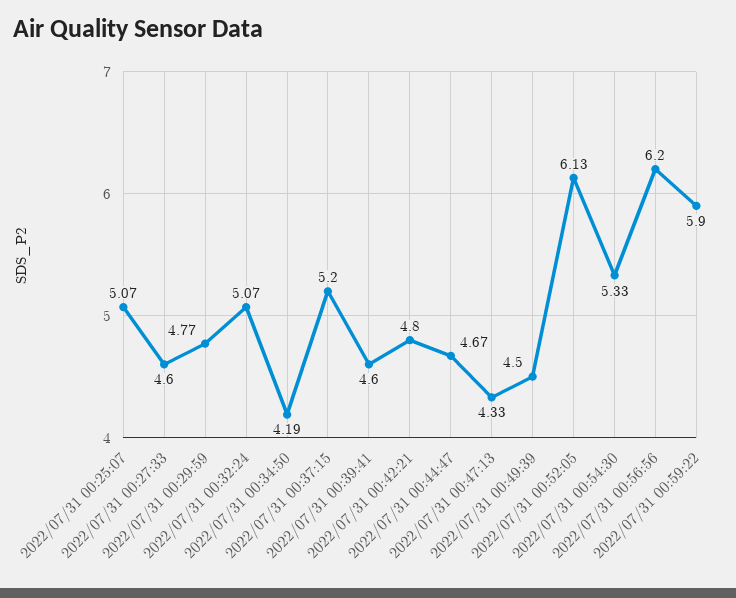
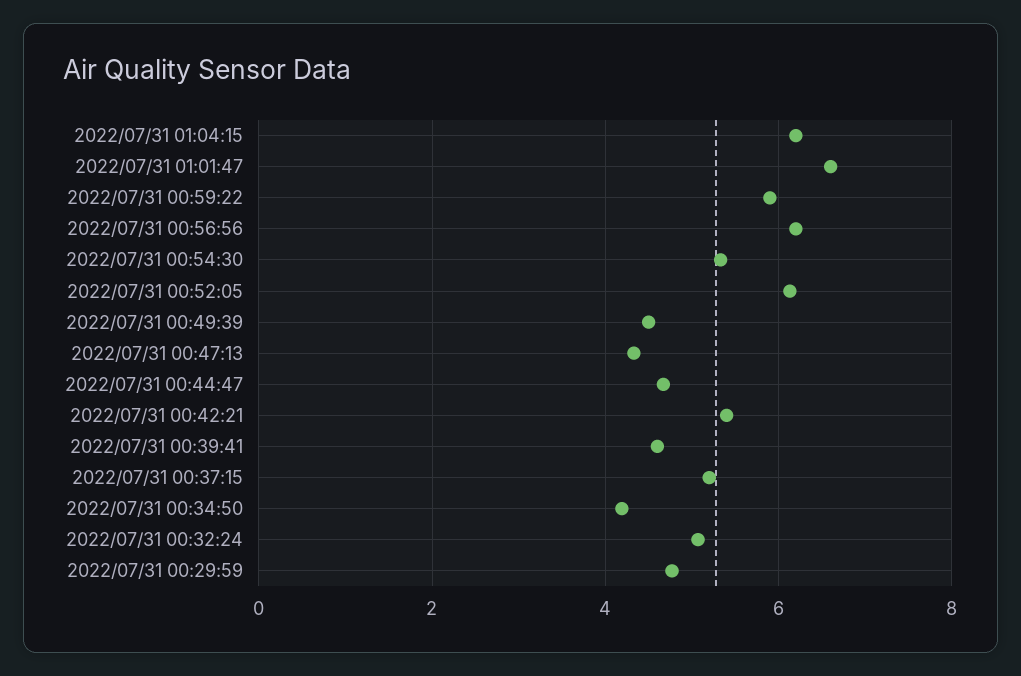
2022/07/31 00:25:07: 5.07 -> none
2022/07/31 00:27:33: 4.6 -> none
2022/07/31 00:42:21: 4.8 -> 5.4
2022/07/31 01:04:15: none -> 6.2
2022/07/31 01:01:47: none -> 6.6

